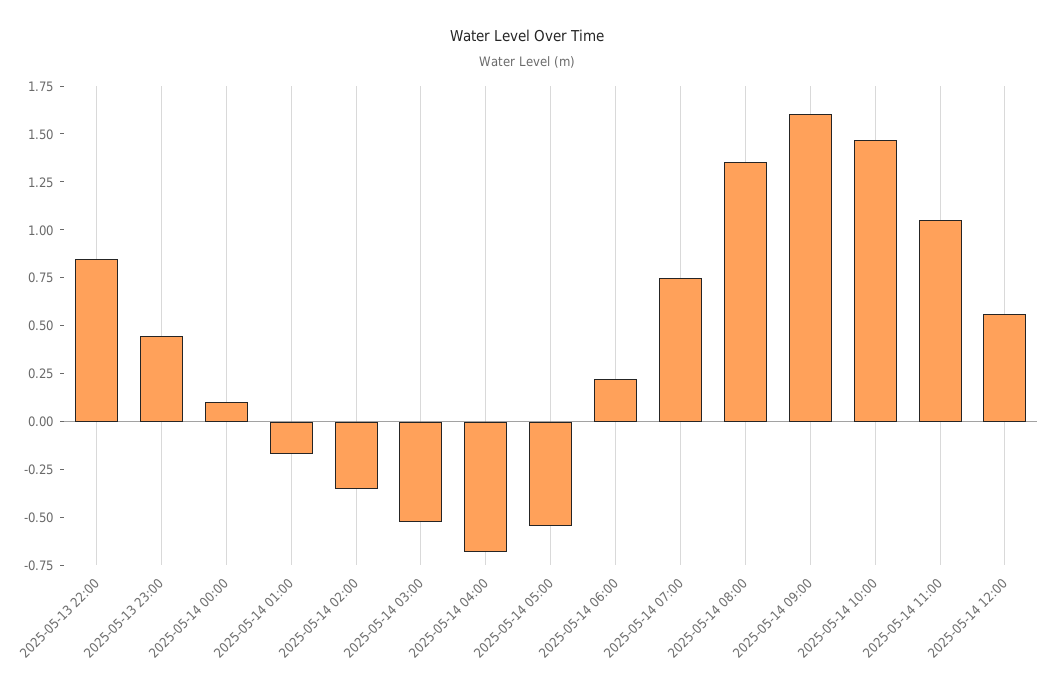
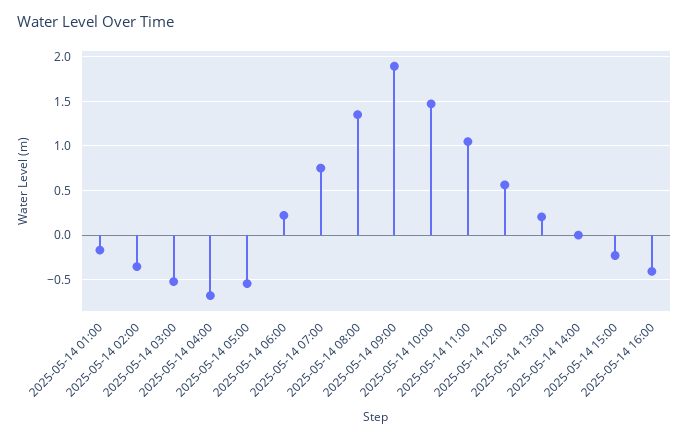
2025-05-13 22:00: 0.85 -> none
2025-05-13 23:00: 0.45 -> none
2025-05-14 00:00: 0.1 -> none
2025-05-14 09:00: 1.6 -> 1.9
2025-05-14 13:00: none -> 0.2
2025-05-14 14:00: none -> 0
2025-05-14 15:00: none -> -0.2
2025-05-14 16:00: none -> -0.4

